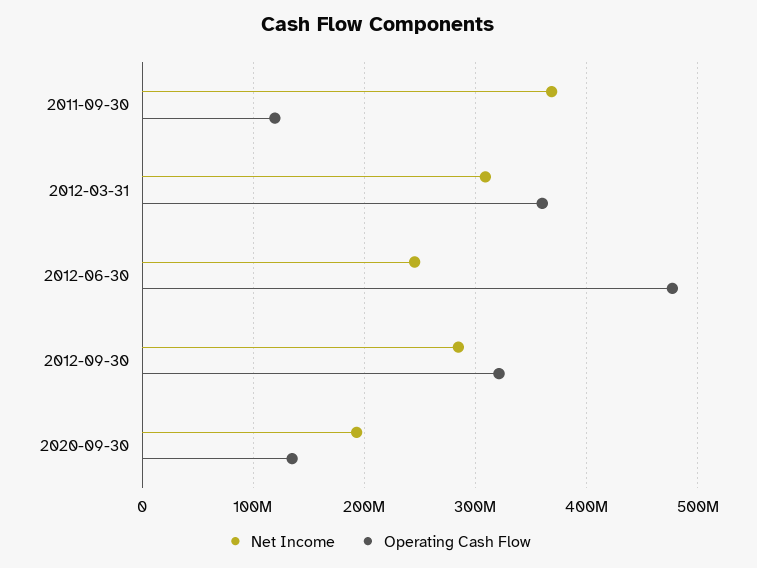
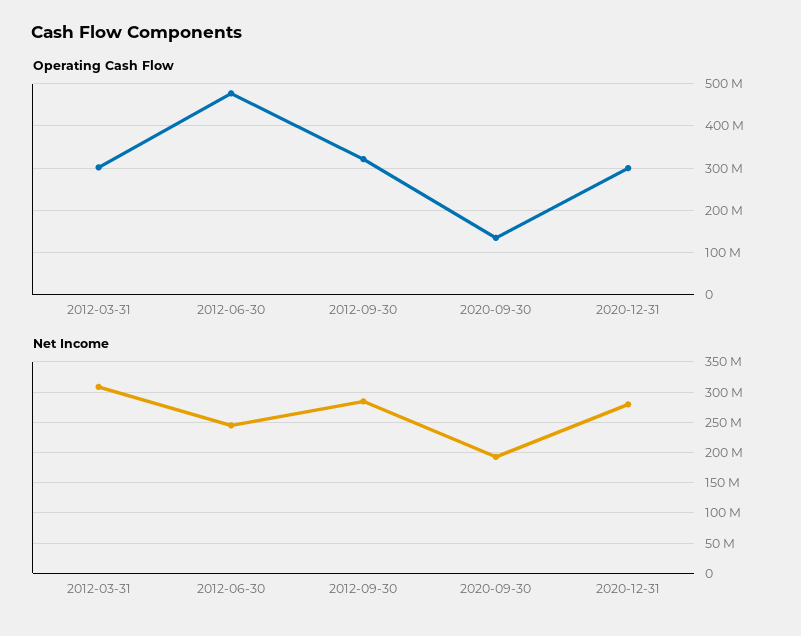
Net Income, 2011-09-30: 370000000 -> none
Operating Cash Flow, 2011-09-30: 120000000 -> none
Operating Cash Flow, 2012-03-31: 360000000 -> 300000000
Operating Cash Flow, 2020-12-31: none -> 300000000
Net Income, 2020-12-31: none -> 280000000

